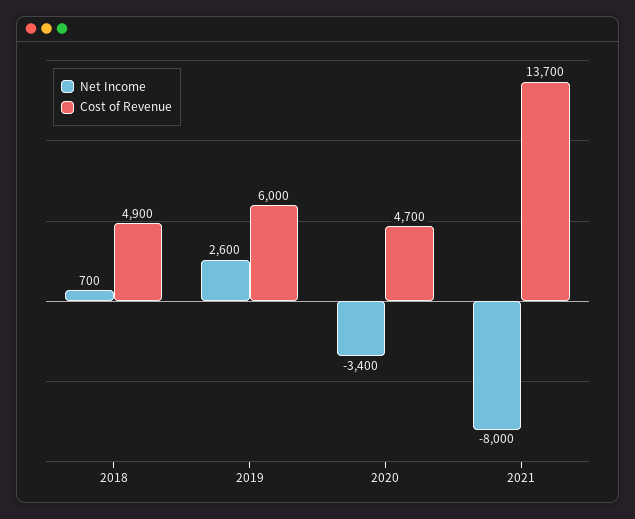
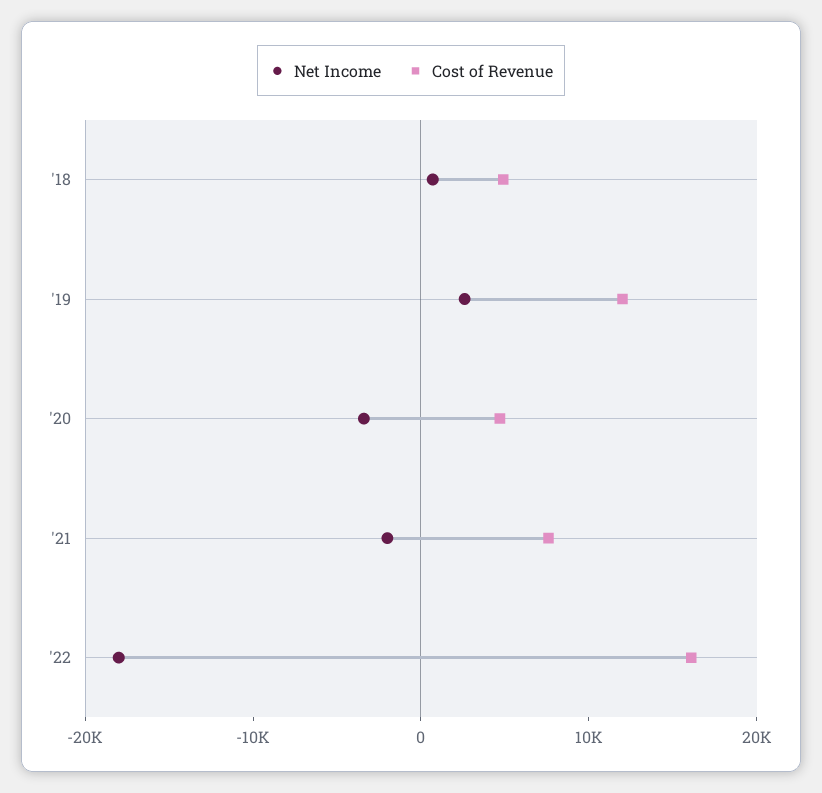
Cost of Revenue, 2019: 6000 -> 12000
Net Income, 2021: -8000 -> -2000
Cost of Revenue, 2021: 13700 -> 8000
Net Income, '22: none -> -18000
Cost of Revenue, '22: none -> 16000

